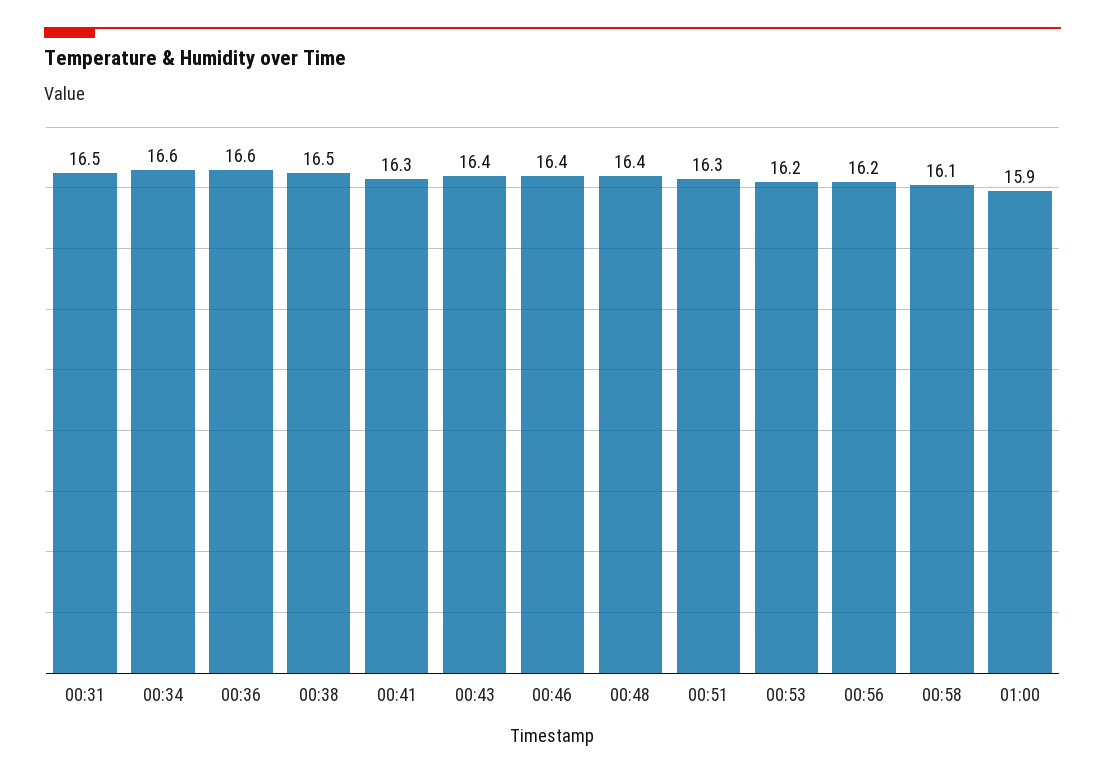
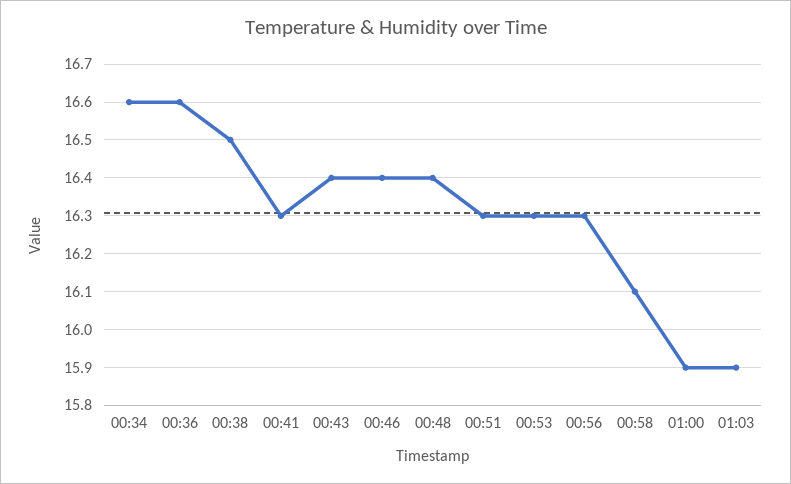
00:31: 16.5 -> none
00:53: 16.2 -> 16.3
00:56: 16.2 -> 16.3
01:03: none -> 15.9

